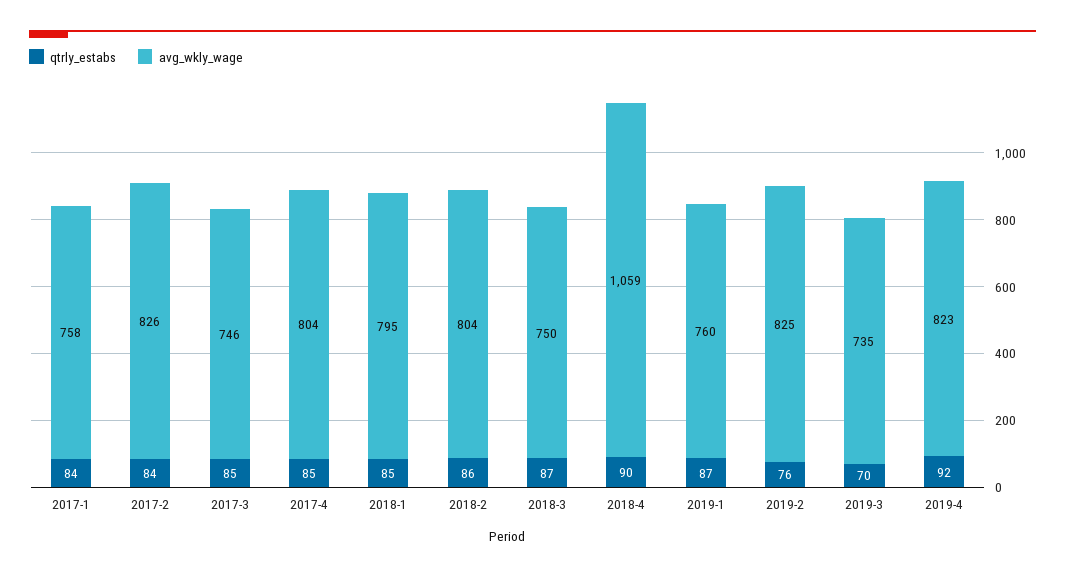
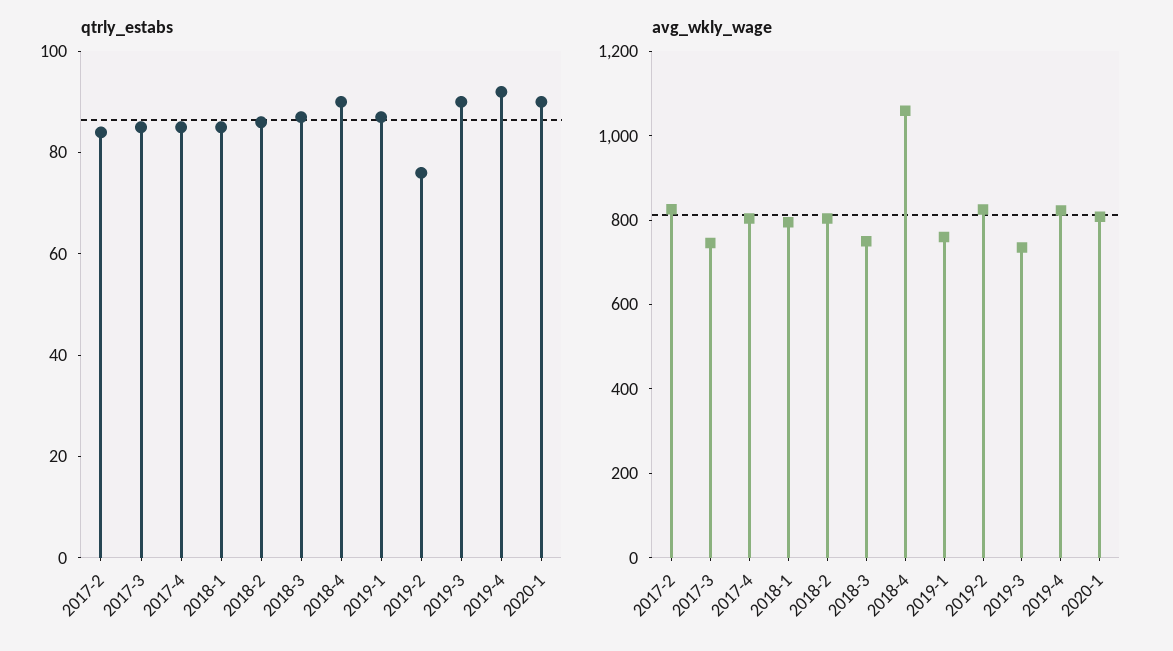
qtrly_estabs, 2017-1: 84 -> none
avg_wkly_wage, 2017-1: 758 -> none
qtrly_estabs, 2019-3: 70 -> 90
qtrly_estabs, 2020-1: none -> 90
avg_wkly_wage, 2020-1: none -> 800

